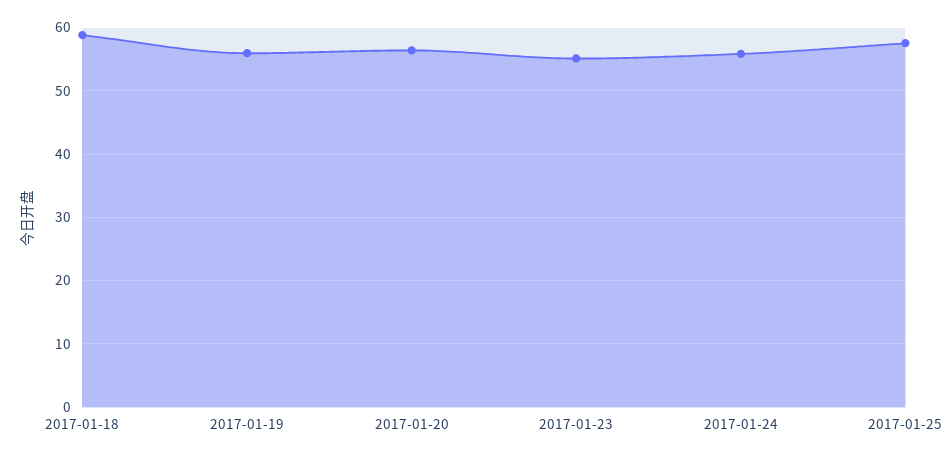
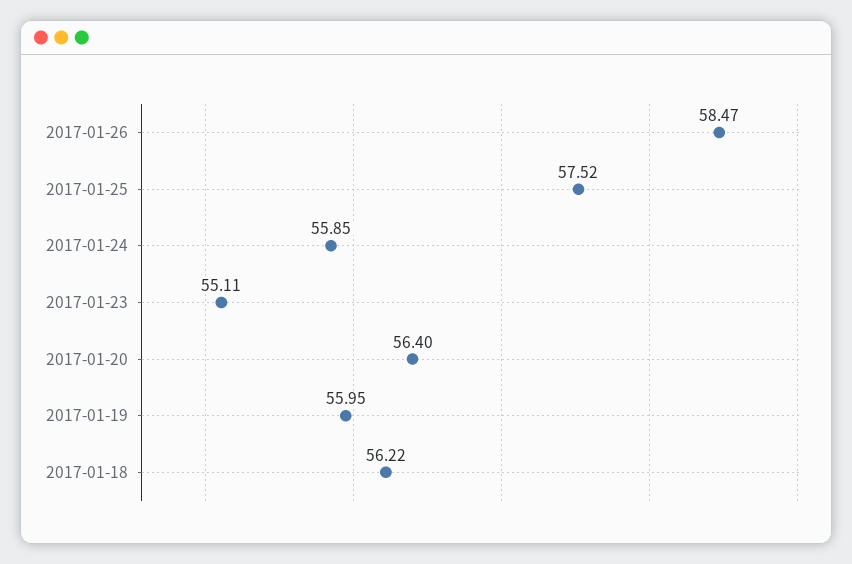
2017-01-18: 59 -> 56.22
2017-01-26: none -> 58.47

